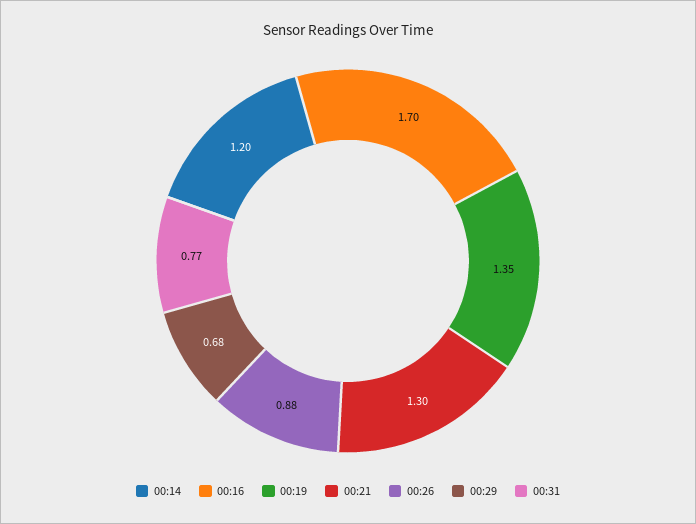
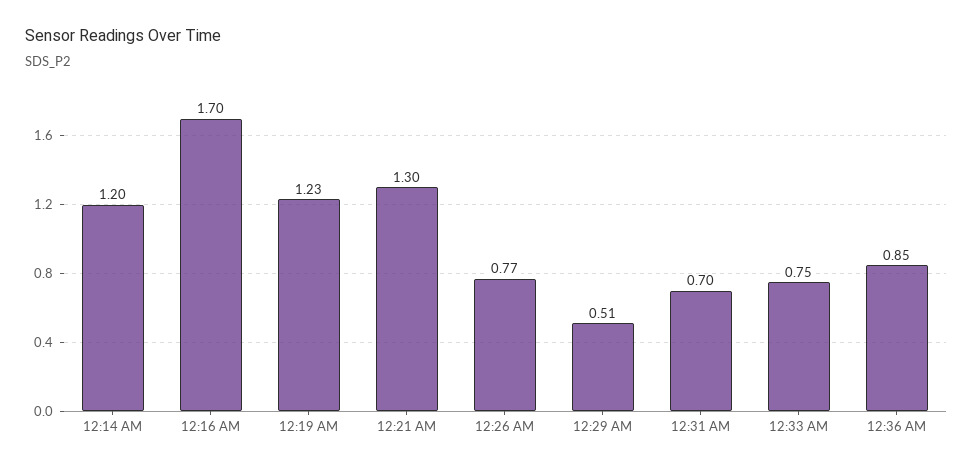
00:19: 1.35 -> 1.23
00:26: 0.88 -> 0.77
00:29: 0.68 -> 0.51
00:31: 0.77 -> 0.7
12:33 AM: none -> 0.75
12:36 AM: none -> 0.85

